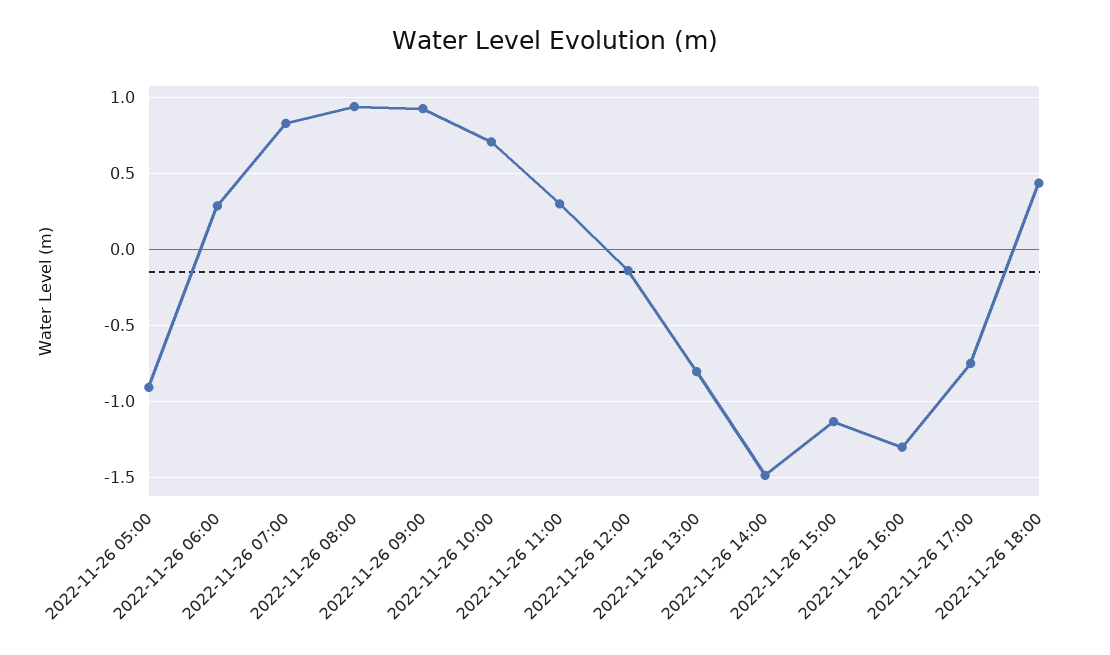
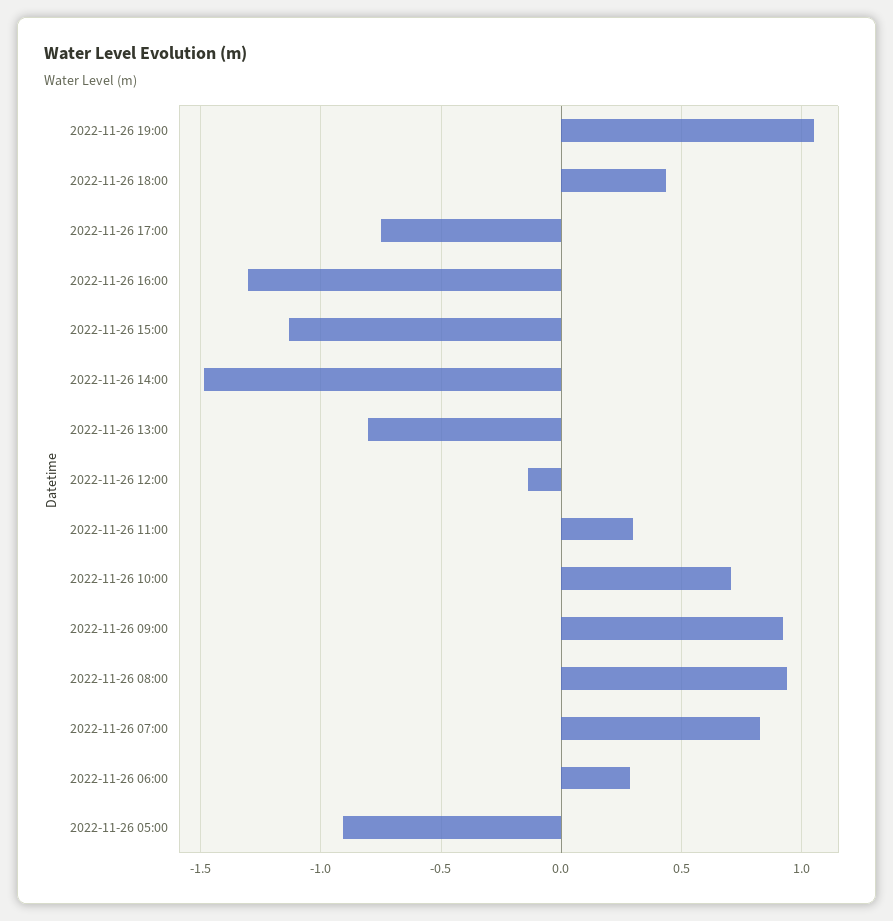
2022-11-26 19:00: none -> 1.05

